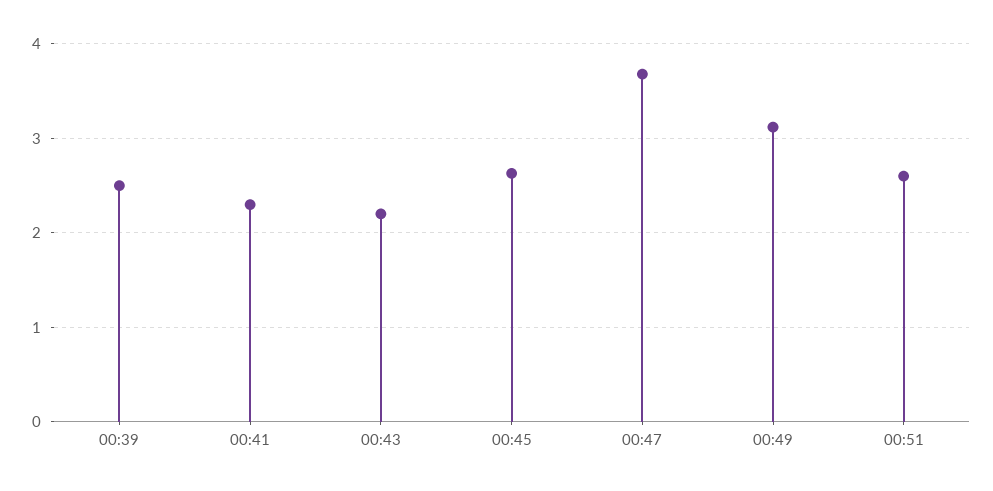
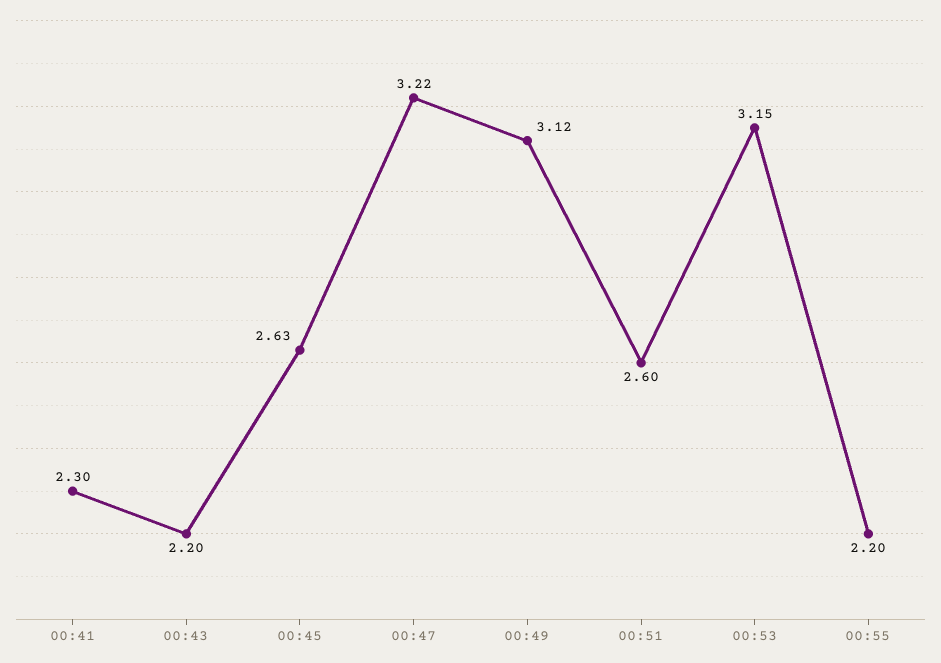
00:39: 2.5 -> none
00:47: 3.7 -> 3.22
00:53: none -> 3.15
00:55: none -> 2.2

